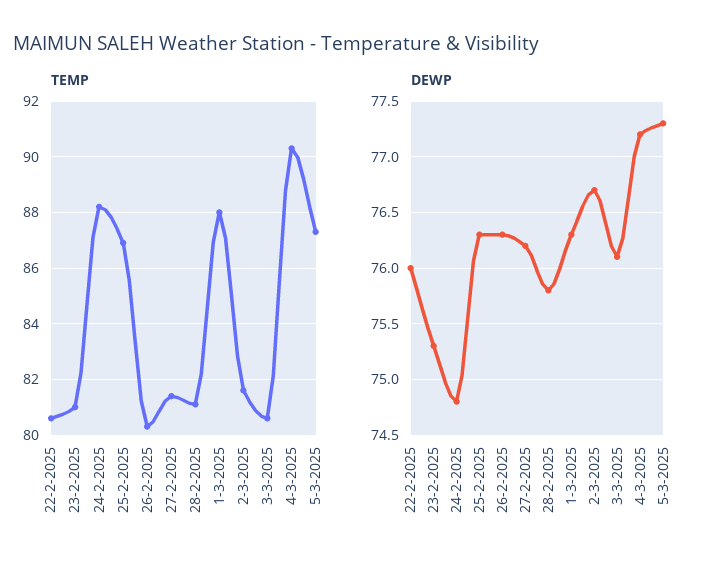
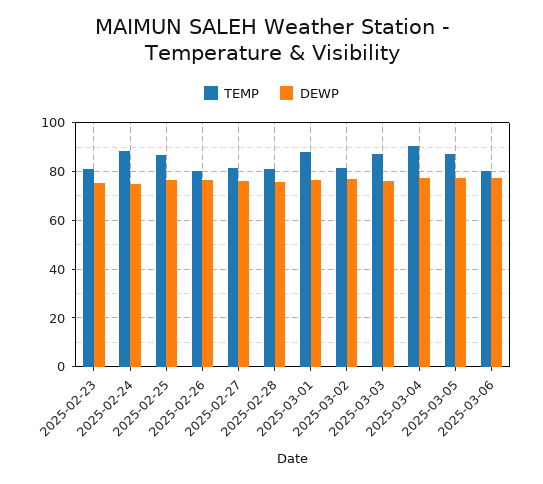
TEMP, 22-2-2025: 80.5 -> none
TEMP, 3-3-2025: 80.5 -> 87.5
DEWP, 22-2-2025: 76 -> none
TEMP, 2025-03-06: none -> 80
DEWP, 2025-03-06: none -> 77.5

